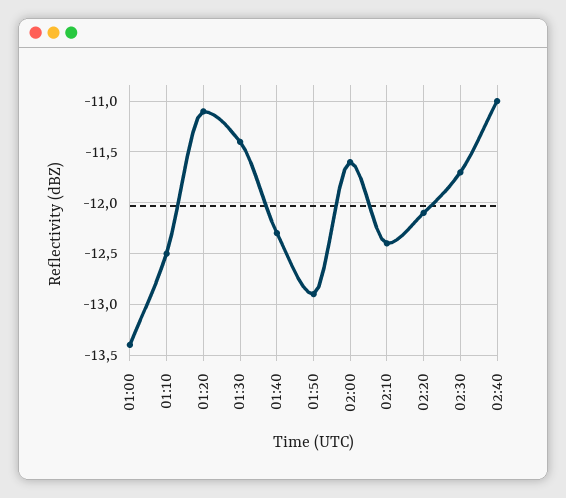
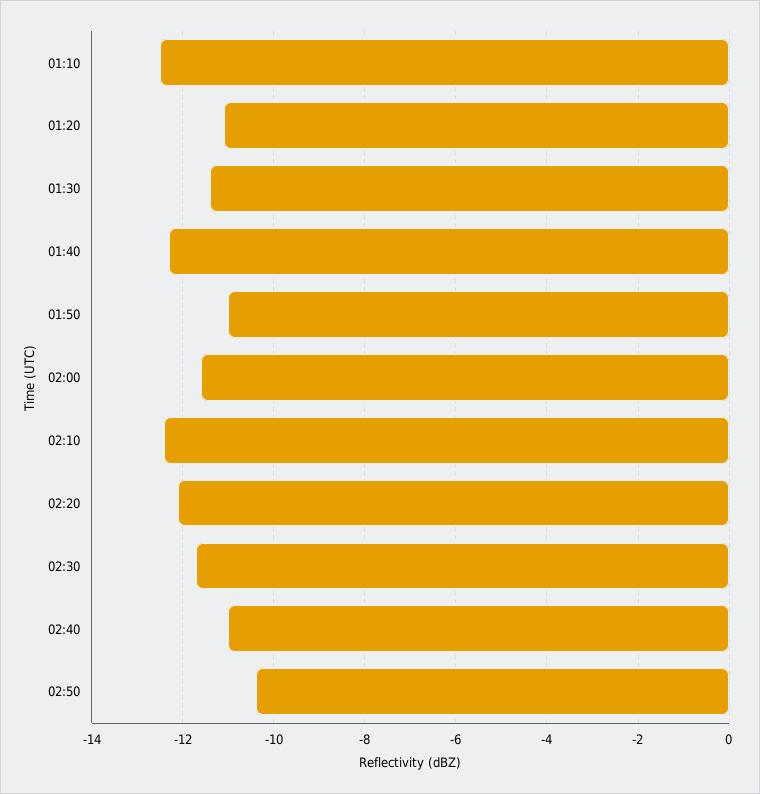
01:00: -13.4 -> none
01:50: -12.9 -> -11
02:50: none -> -10.5

